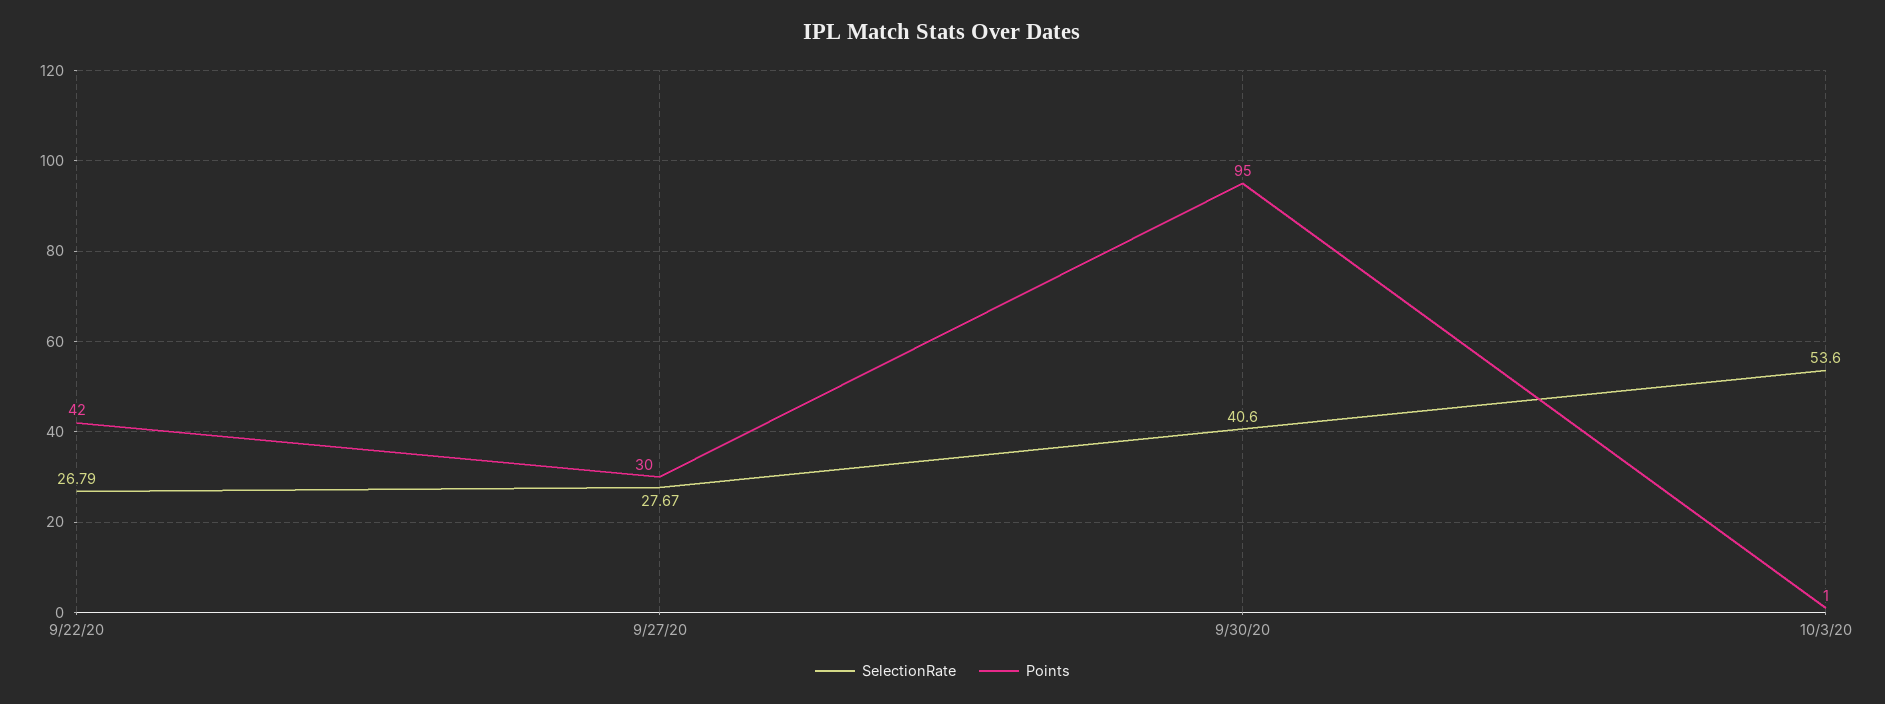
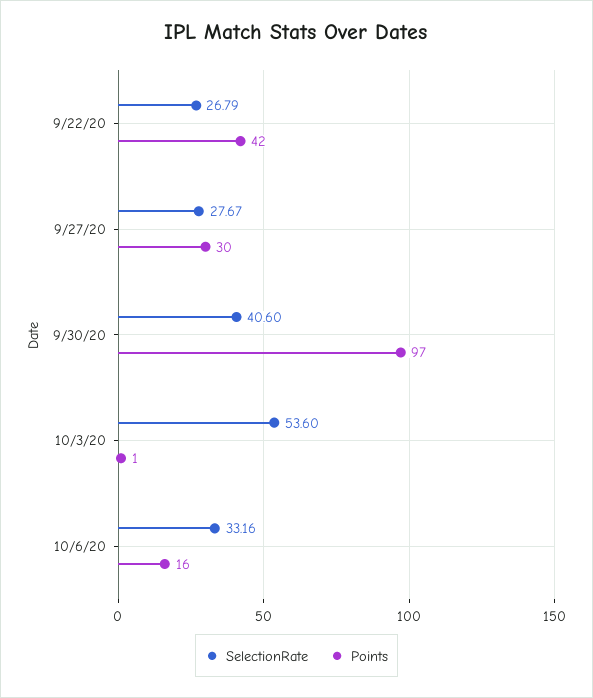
Points, 9/30/20: 95 -> 97
SelectionRate, 10/6/20: none -> 33.16
Points, 10/6/20: none -> 16

